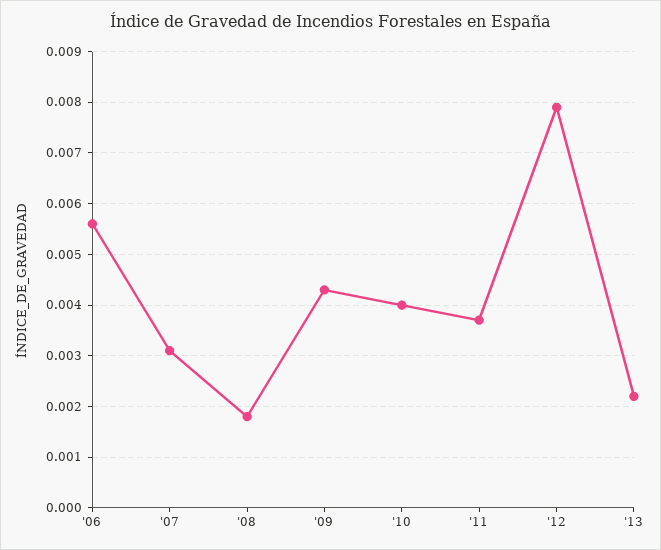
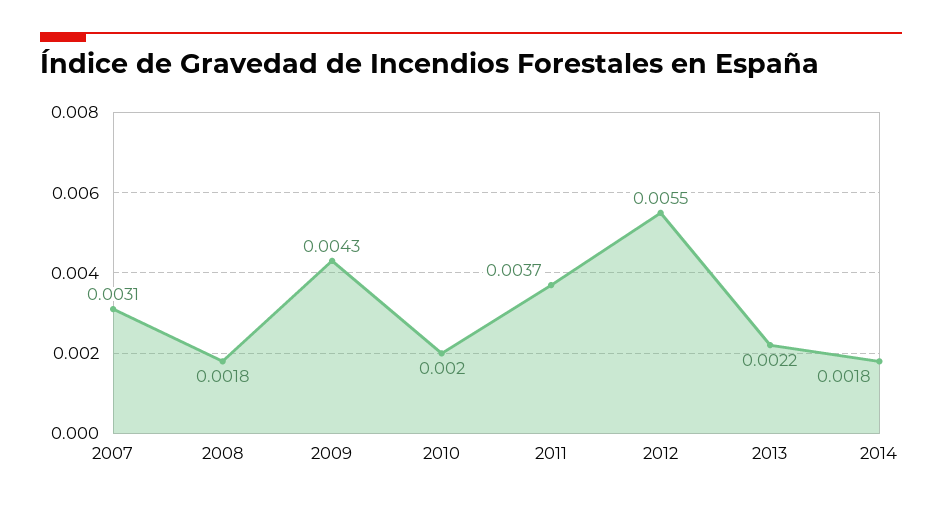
'06: 0.0055 -> none
'10: 0.004 -> 0.002
'12: 0.008 -> 0.0055
2014: none -> 0.0018

